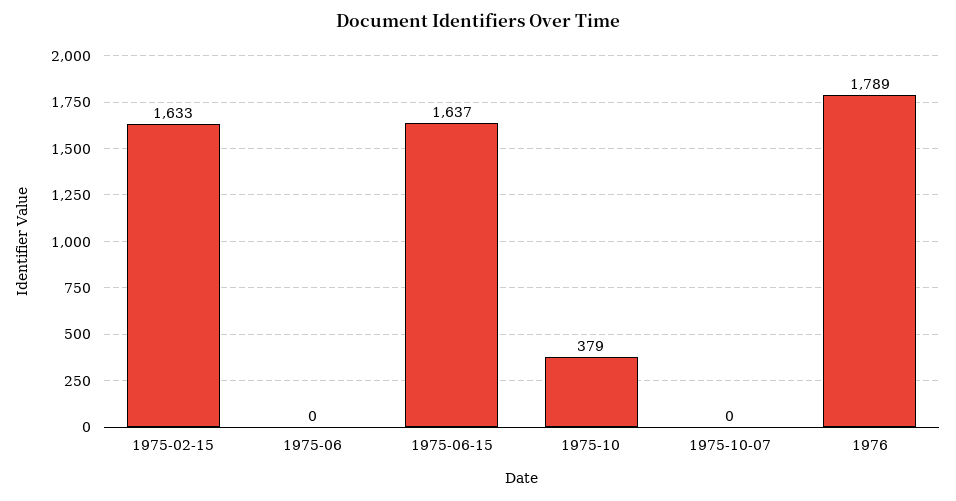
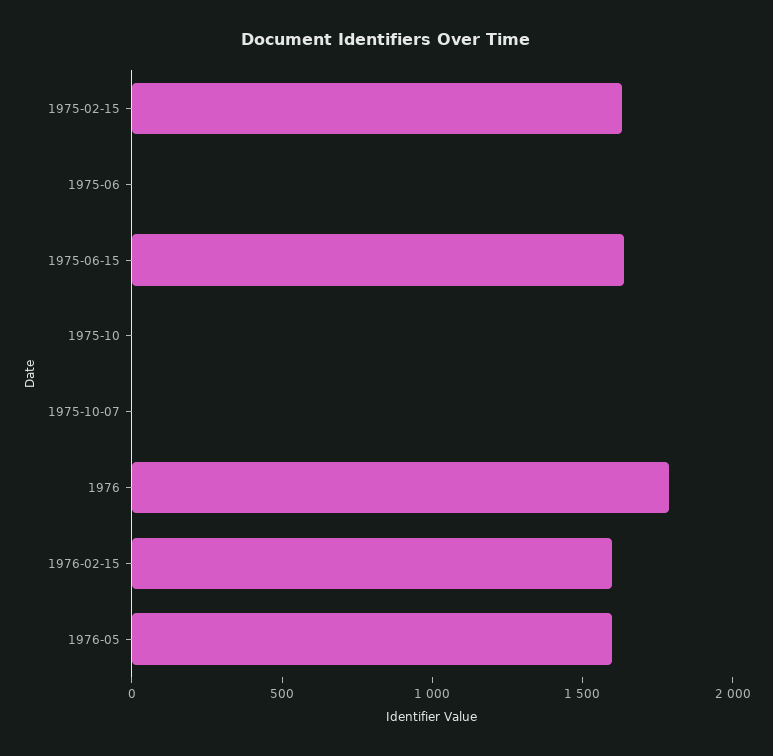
1975-10: 379 -> 0
1976-02-15: none -> 1600
1976-05: none -> 1600

